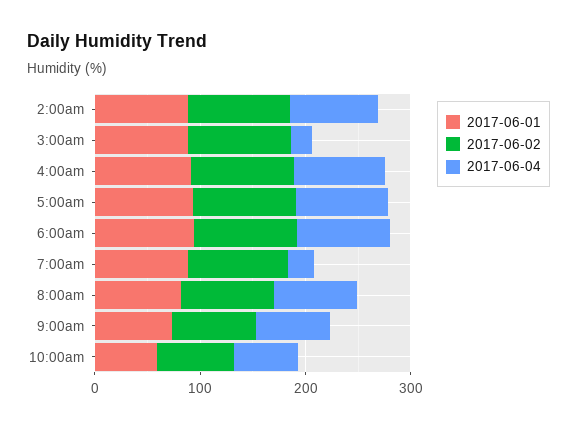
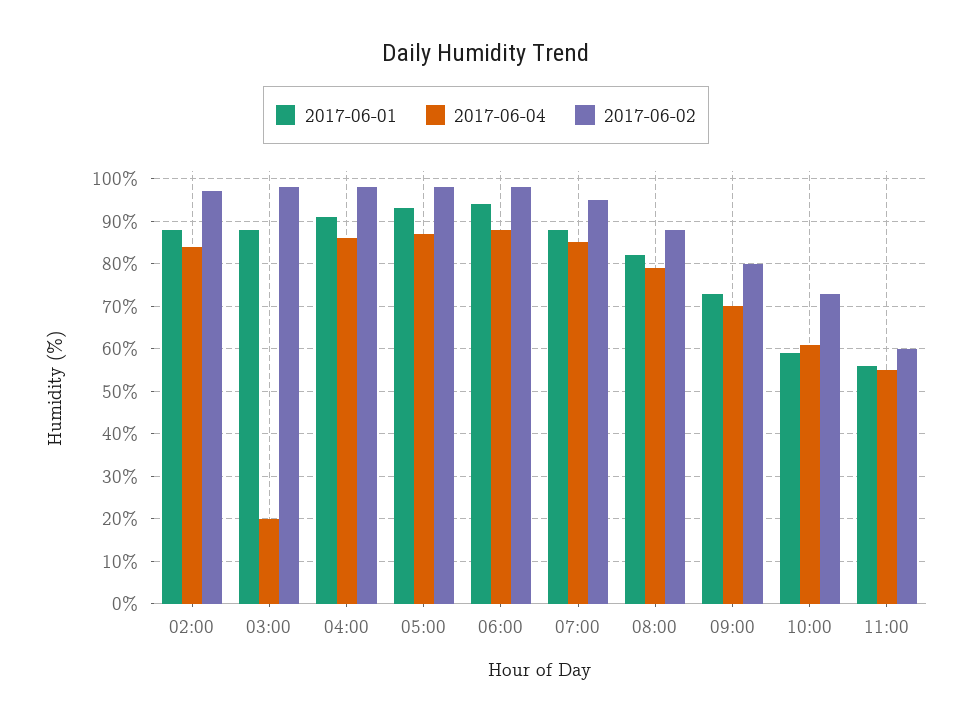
2017-06-04, 7:00am: 20 -> 85
2017-06-01, 11:00: none -> 55
2017-06-04, 11:00: none -> 55
2017-06-02, 11:00: none -> 60

